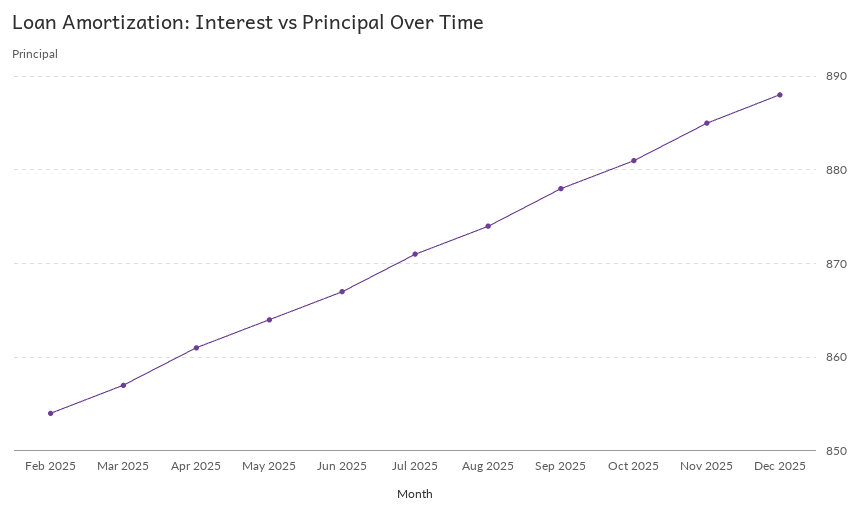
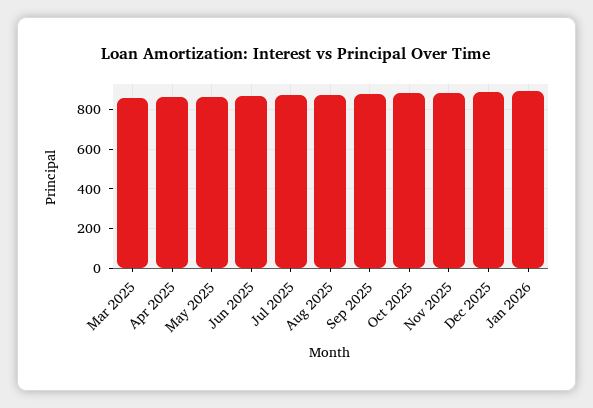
Feb 2025: 854 -> none
Jan 2026: none -> 900

